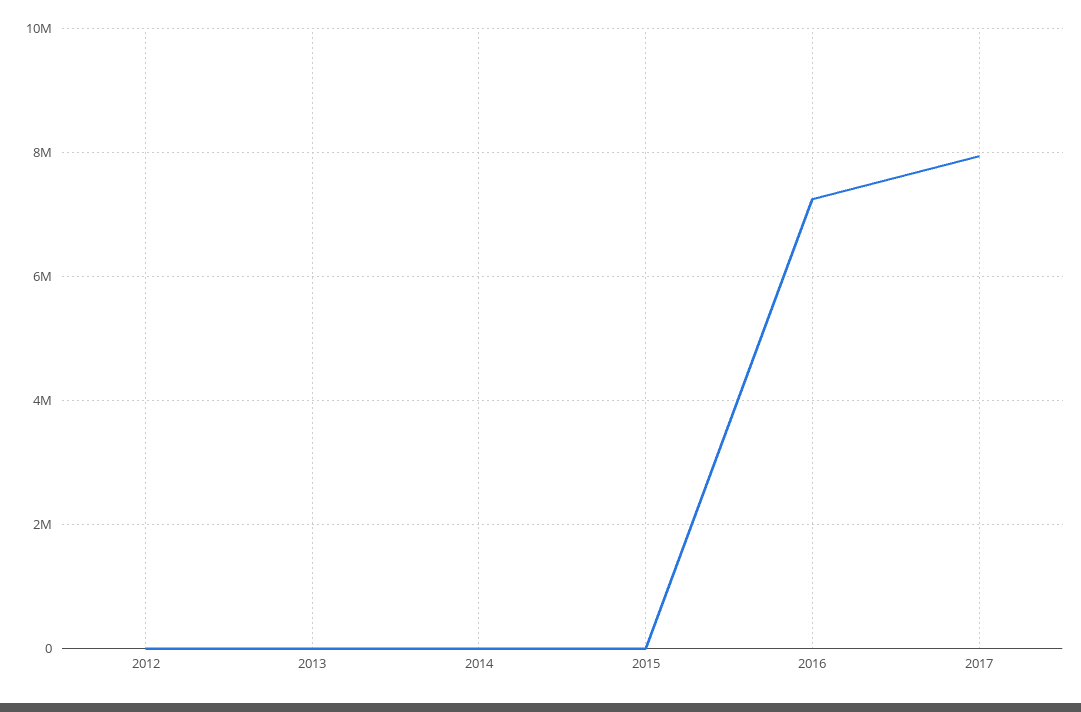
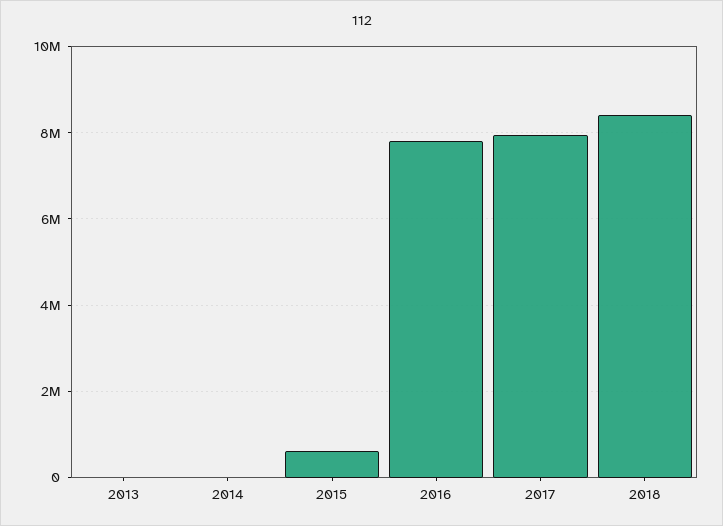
2012: 0 -> none
2015: 0 -> 600000
2016: 7200000 -> 7800000
2018: none -> 8400000

